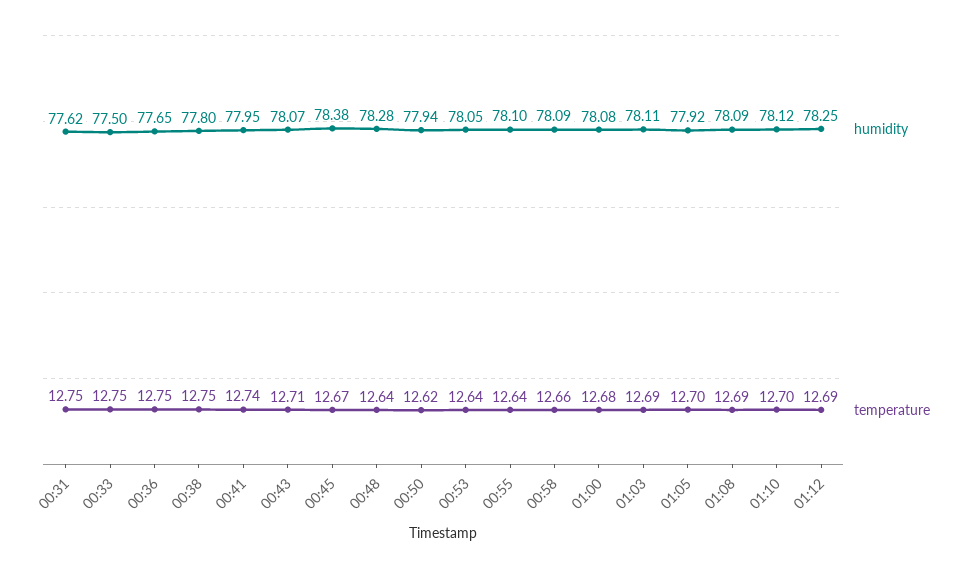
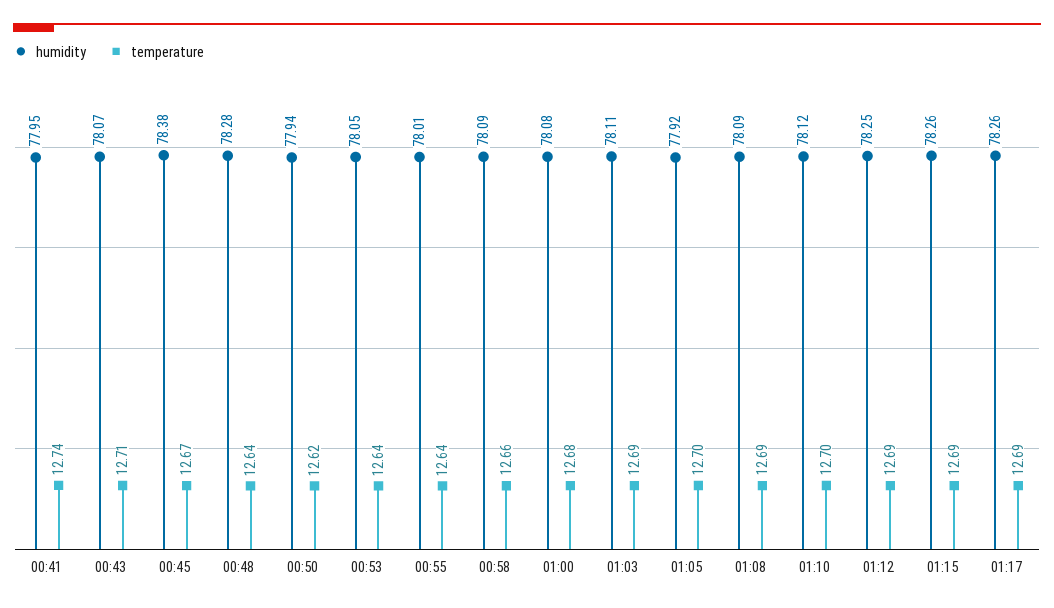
humidity, 00:31: 77.62 -> none
temperature, 00:31: 12.75 -> none
humidity, 00:33: 77.5 -> none
temperature, 00:33: 12.75 -> none
humidity, 00:36: 77.65 -> none
temperature, 00:36: 12.75 -> none
humidity, 00:38: 77.8 -> none
temperature, 00:38: 12.75 -> none
humidity, 00:55: 78.1 -> 78.01
humidity, 01:15: none -> 78.26
temperature, 01:15: none -> 12.69
humidity, 01:17: none -> 78.26
temperature, 01:17: none -> 12.69

